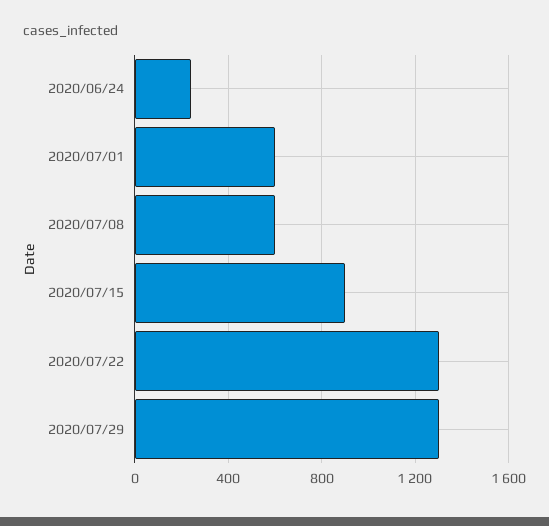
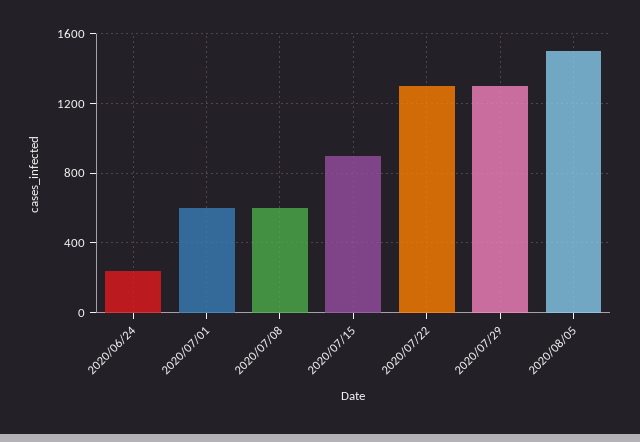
2020/08/05: none -> 1500

